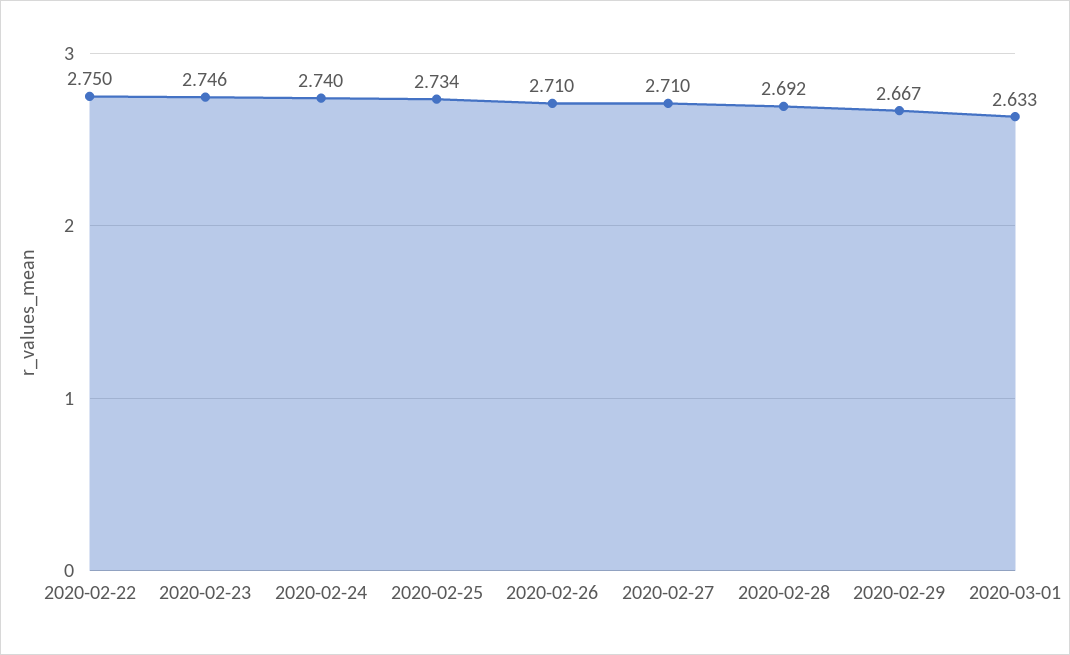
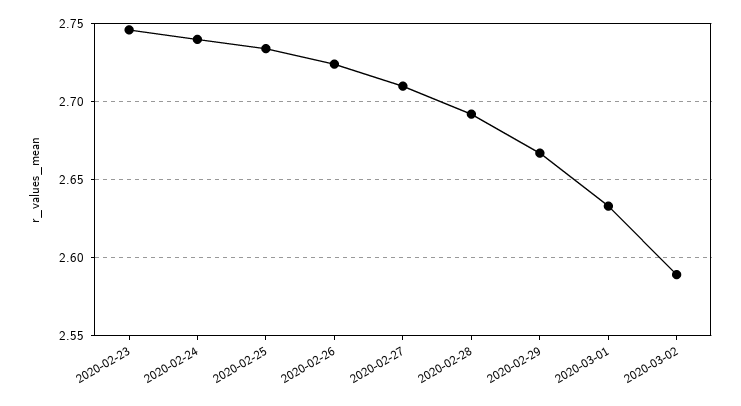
2020-02-22: 2.75 -> none
2020-02-26: 2.71 -> 2.725
2020-03-02: none -> 2.59

